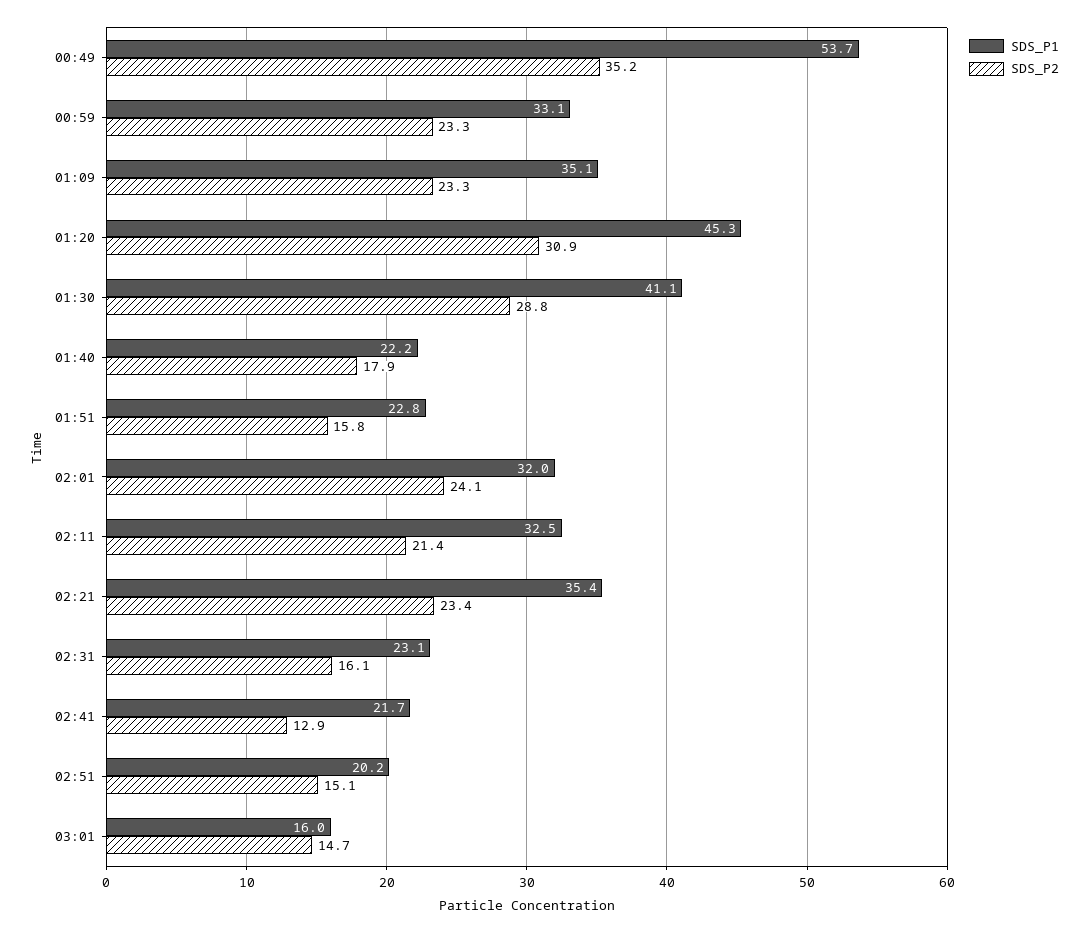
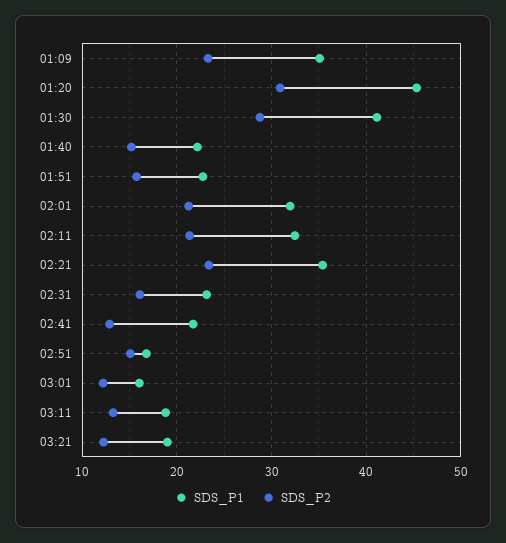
SDS_P1, 00:49: 53.7 -> none
SDS_P2, 00:49: 35.2 -> none
SDS_P1, 00:59: 33.1 -> none
SDS_P2, 00:59: 23.3 -> none
SDS_P2, 01:40: 17.9 -> 15
SDS_P2, 02:01: 24.1 -> 21
SDS_P1, 02:51: 20.2 -> 17
SDS_P2, 03:01: 14.7 -> 12
SDS_P1, 03:11: none -> 19
SDS_P2, 03:11: none -> 13
SDS_P1, 03:21: none -> 19
SDS_P2, 03:21: none -> 12

